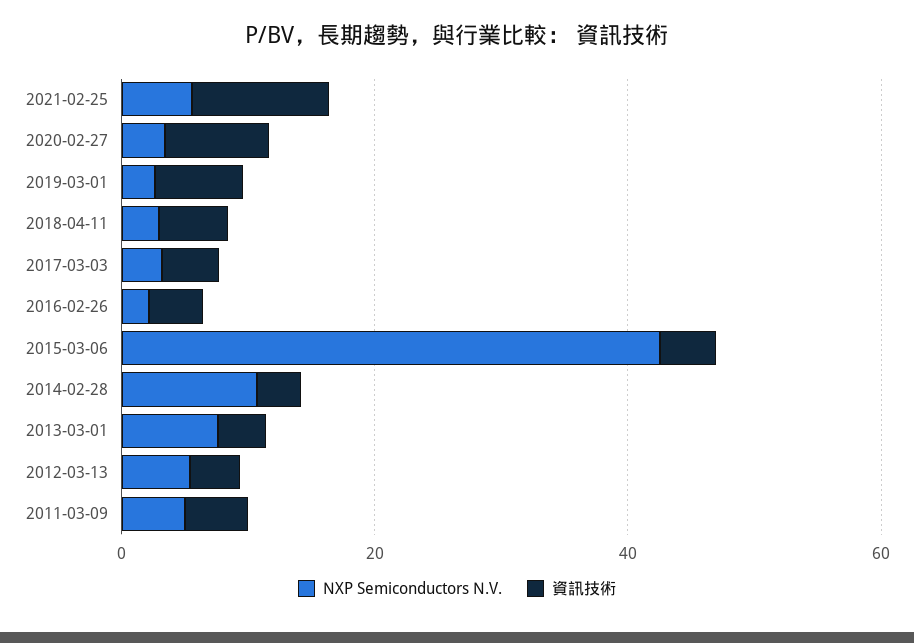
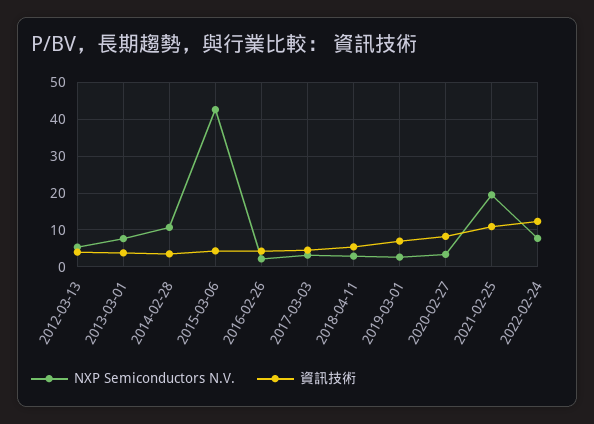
NXP Semiconductors N.V., 2021-02-25: 5 -> 20
NXP Semiconductors N.V., 2011-03-09: 5 -> none
資訊技術, 2011-03-09: 5 -> none
NXP Semiconductors N.V., 2022-02-24: none -> 8
資訊技術, 2022-02-24: none -> 12

